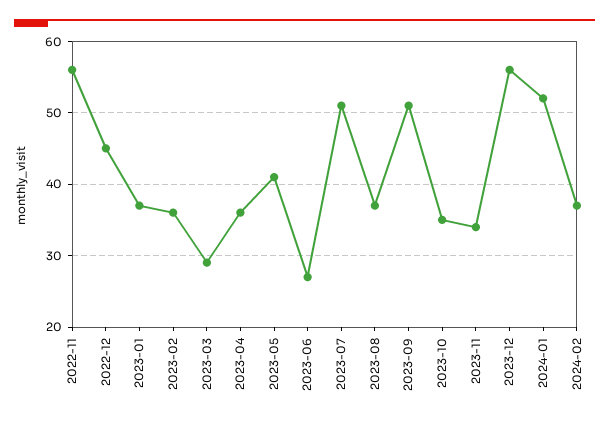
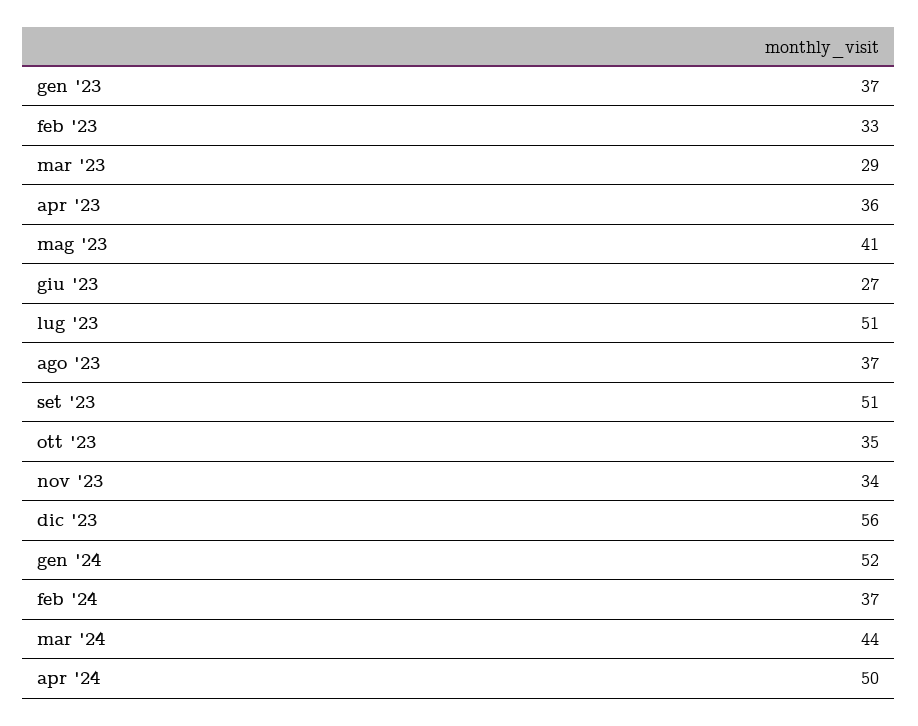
2022-11: 56 -> none
2022-12: 45 -> none
2023-02: 36 -> 33
mar '24: none -> 44
apr '24: none -> 50

